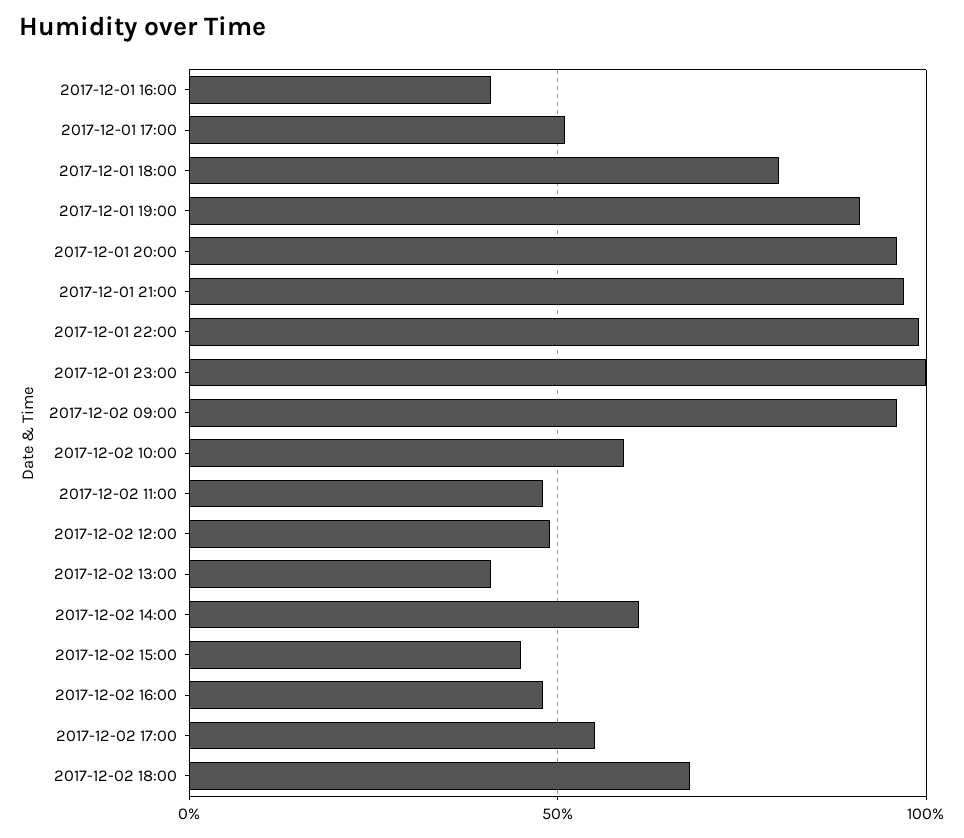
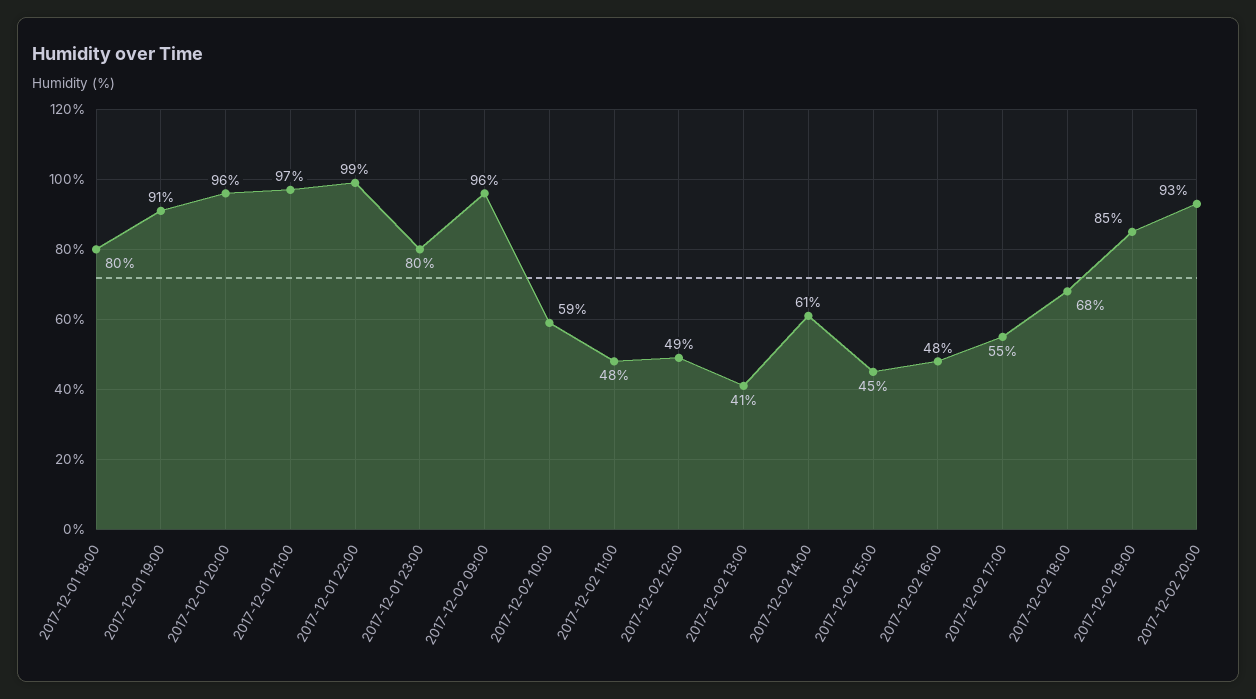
2017-12-01 16:00: 40 -> none
2017-12-01 17:00: 50 -> none
2017-12-01 23:00: 100 -> 80
2017-12-02 19:00: none -> 85
2017-12-02 20:00: none -> 93

